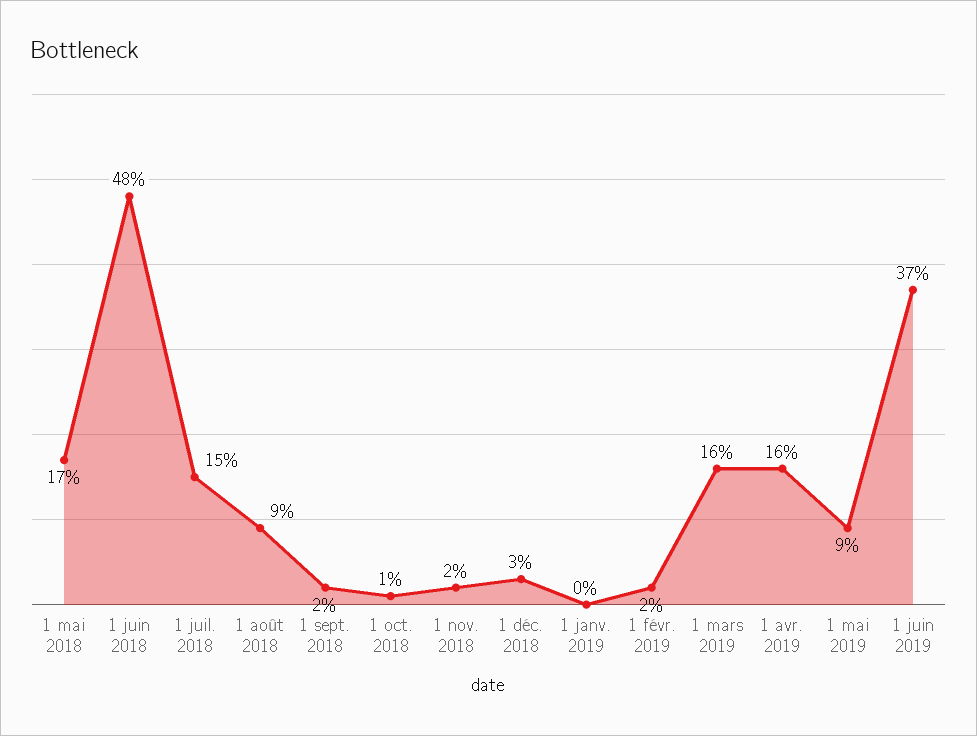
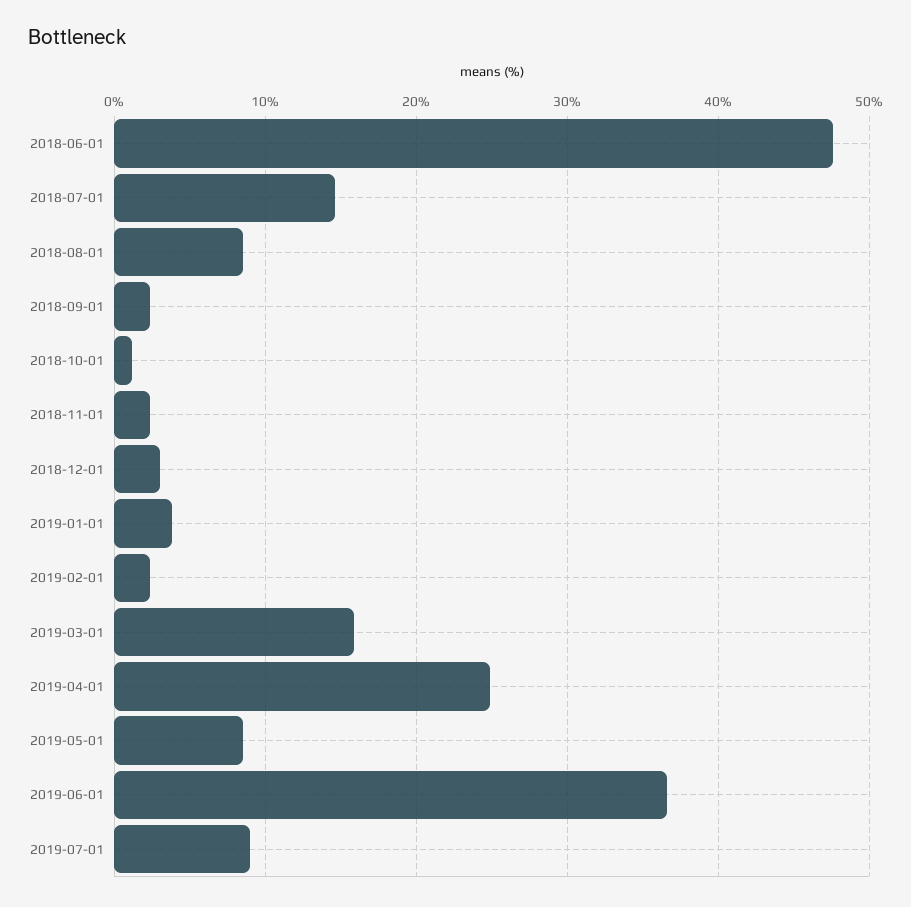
1 mai 2018: 17 -> none
1 janv. 2019: 0 -> 4
1 avr. 2019: 16 -> 25
2019-07-01: none -> 9

